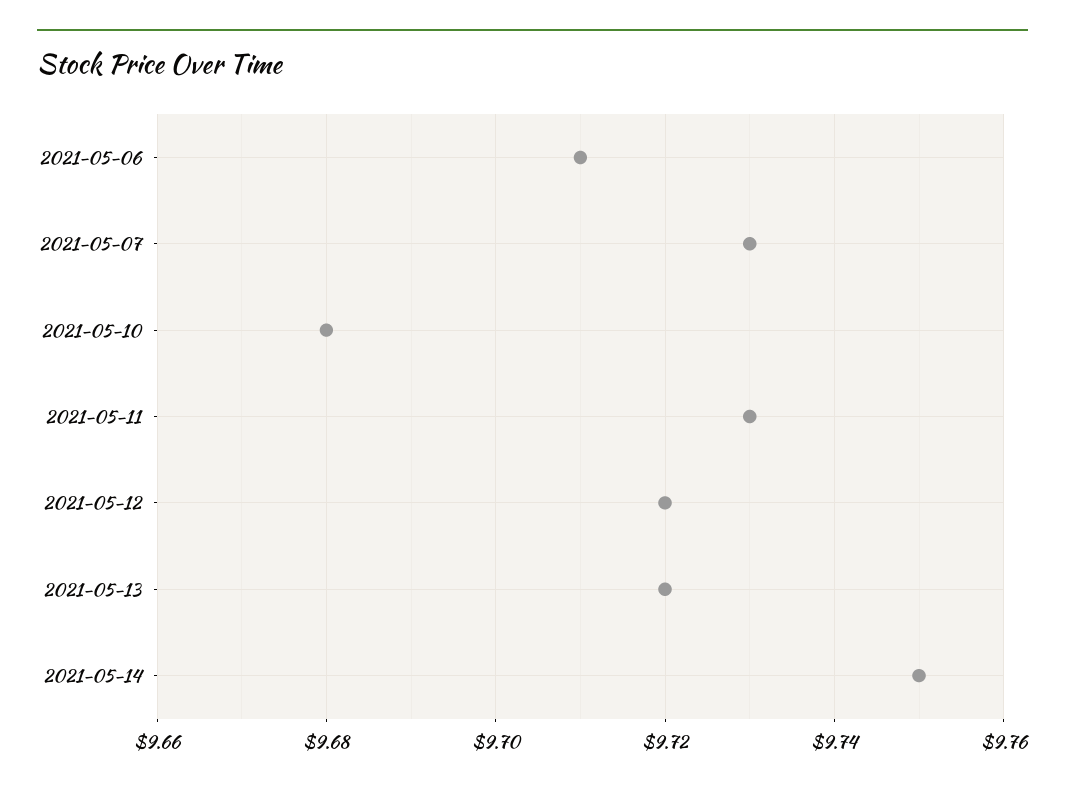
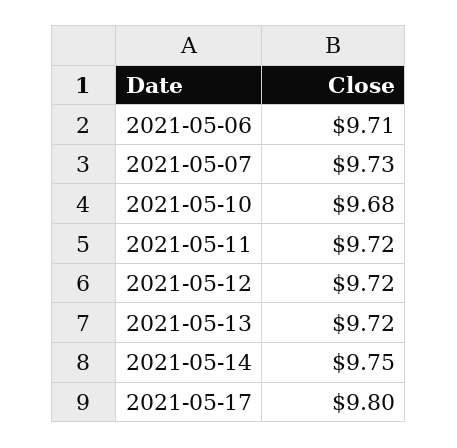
2021-05-11: 9.73 -> 9.72
2021-05-17: none -> 9.8

